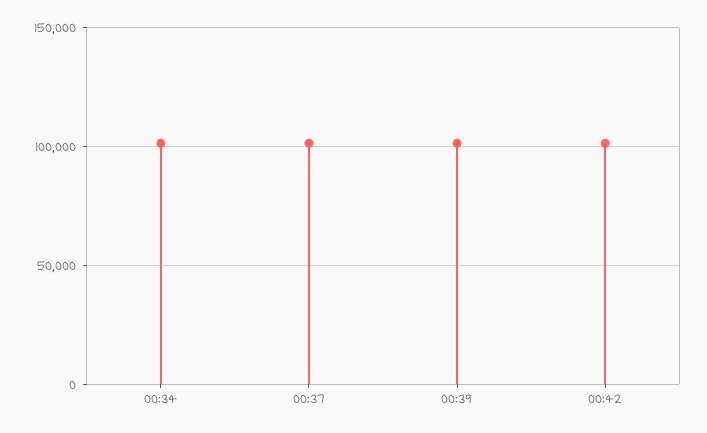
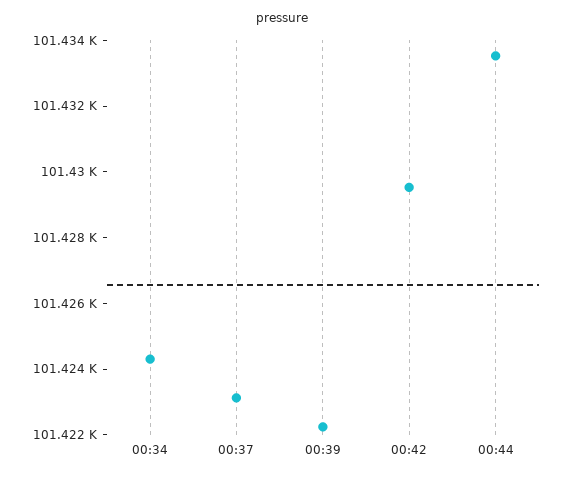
00:44: none -> 101433.5

